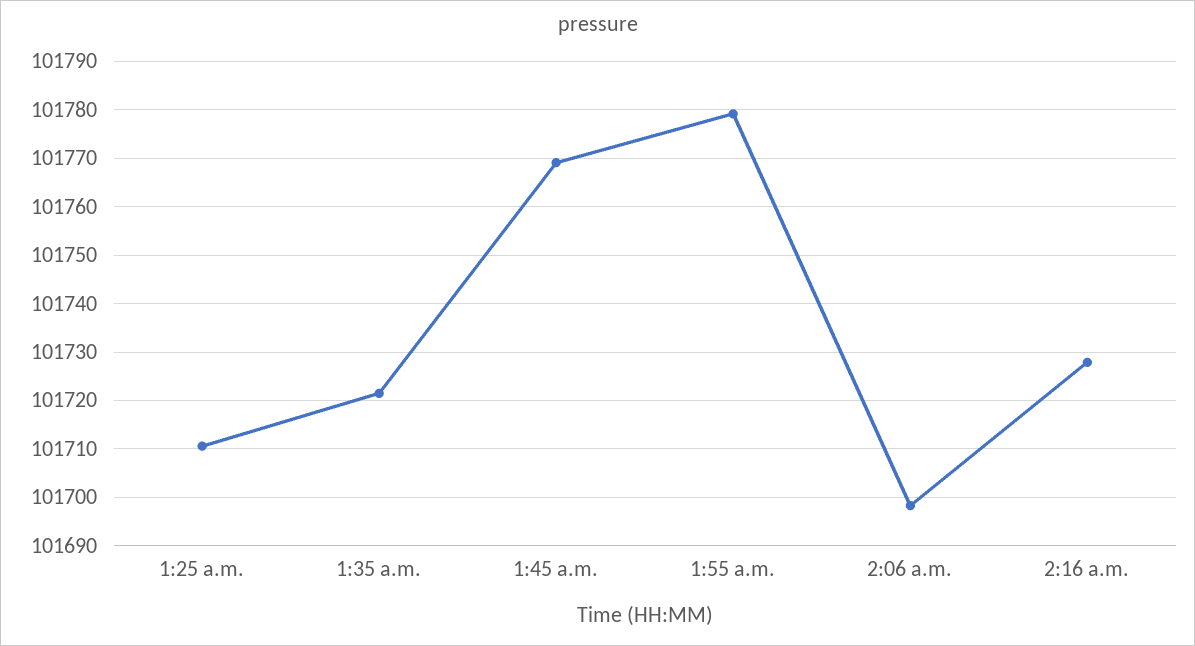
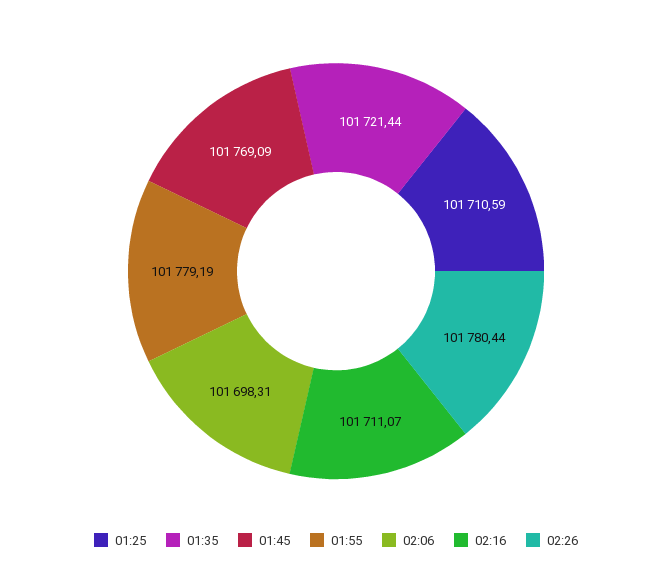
2:16 a.m.: 101728 -> 101711.07
02:26: none -> 101780.44

